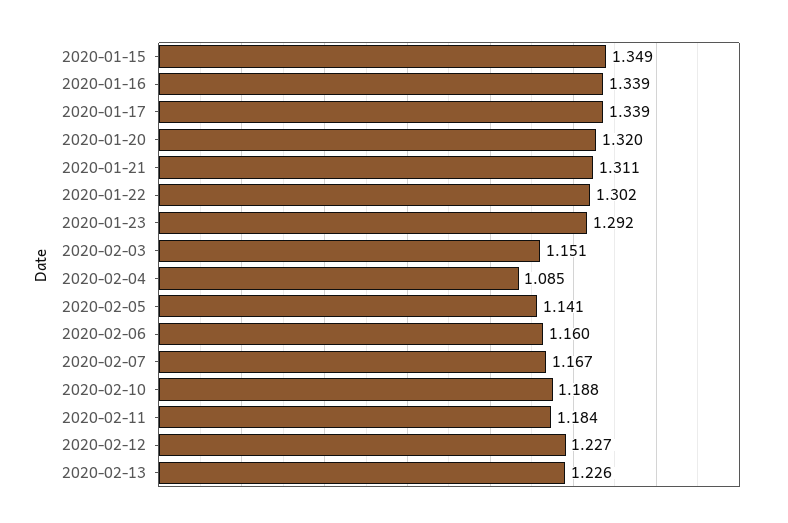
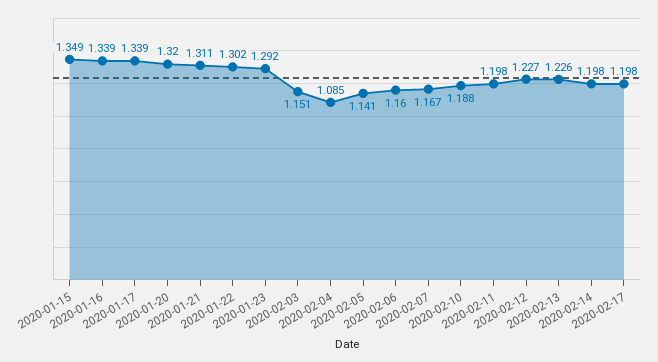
2020-02-11: 1.184 -> 1.198
2020-02-14: none -> 1.198
2020-02-17: none -> 1.198

